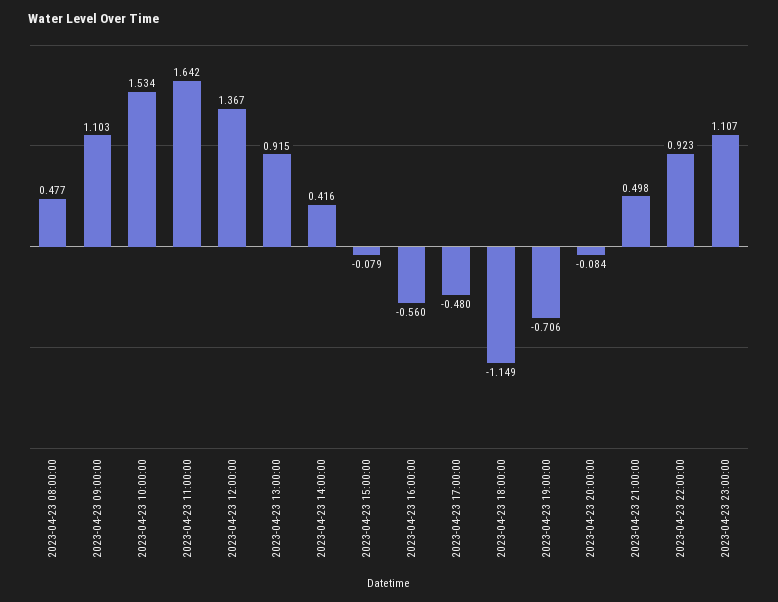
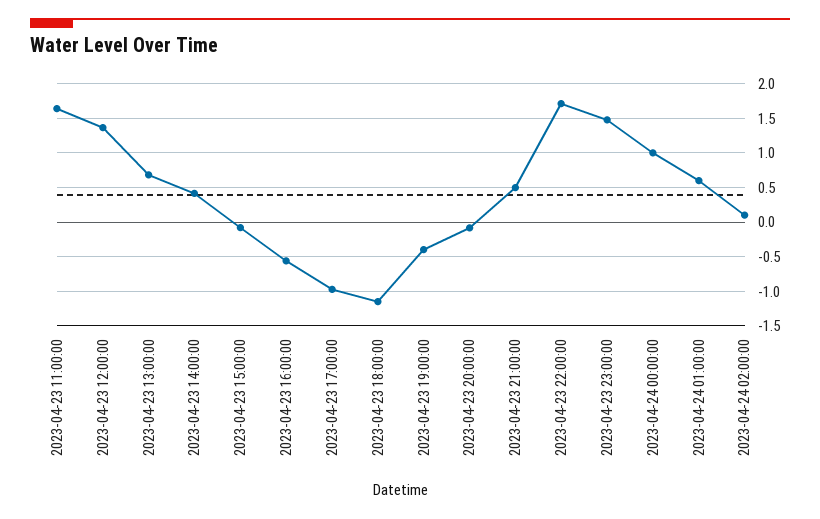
2023-04-23 08:00:00: 0.477 -> none
2023-04-23 09:00:00: 1.103 -> none
2023-04-23 10:00:00: 1.534 -> none
2023-04-23 13:00:00: 0.915 -> 0.7
2023-04-23 17:00:00: -0.48 -> -1
2023-04-23 19:00:00: -0.706 -> -0.4
2023-04-23 22:00:00: 0.923 -> 1.7
2023-04-23 23:00:00: 1.107 -> 1.5
2023-04-24 00:00:00: none -> 1
2023-04-24 01:00:00: none -> 0.6
2023-04-24 02:00:00: none -> 0.1

